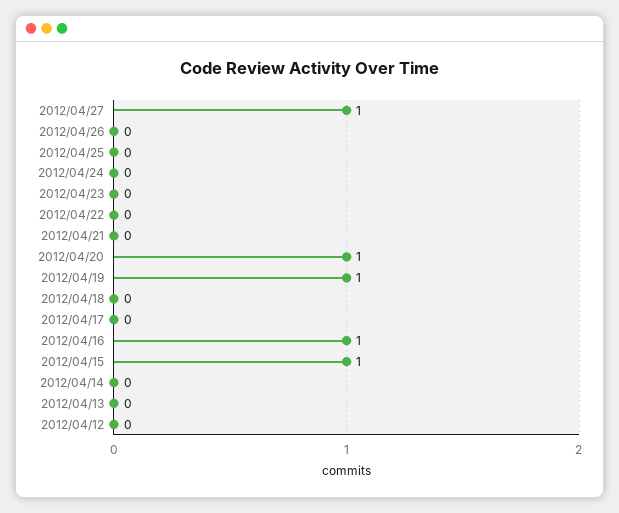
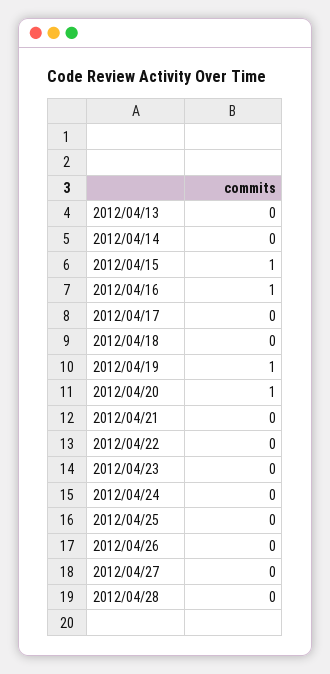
2012/04/27: 1 -> 0
2012/04/12: 0 -> none
2012/04/28: none -> 0

